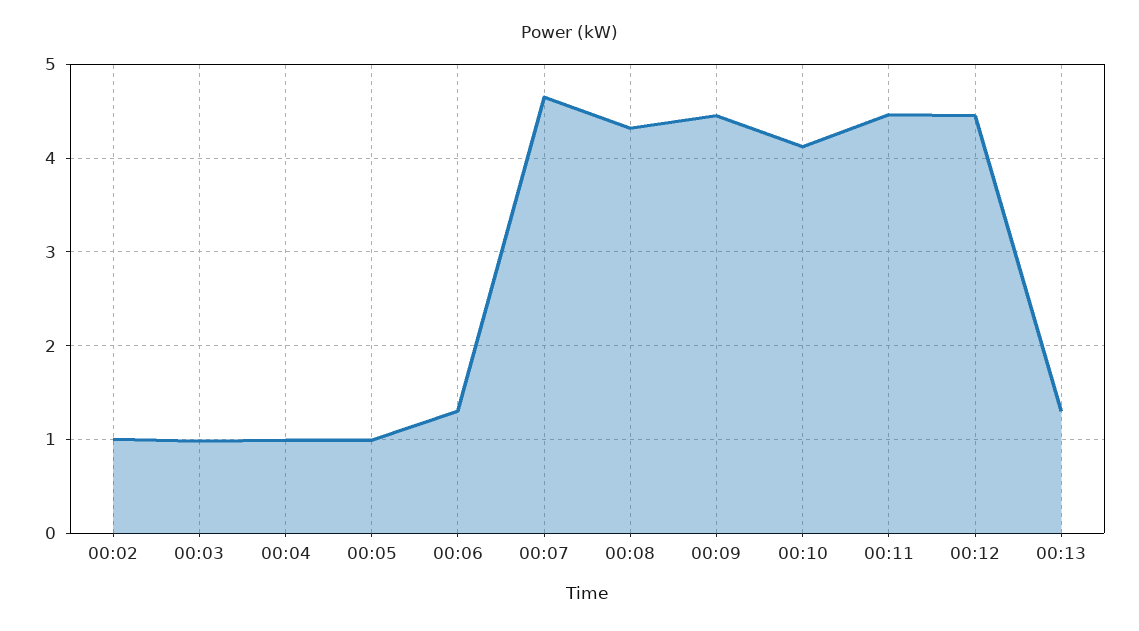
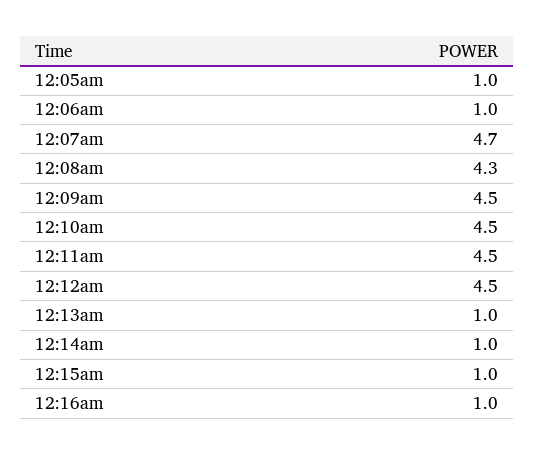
00:02: 1 -> none
00:03: 1 -> none
00:04: 1 -> none
00:06: 1.3 -> 1
00:10: 4.1 -> 4.5
00:13: 1.3 -> 1
12:14am: none -> 1
12:15am: none -> 1
12:16am: none -> 1

